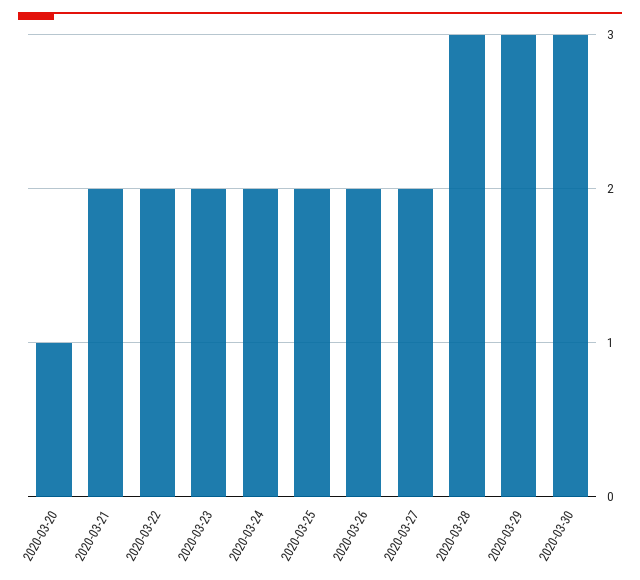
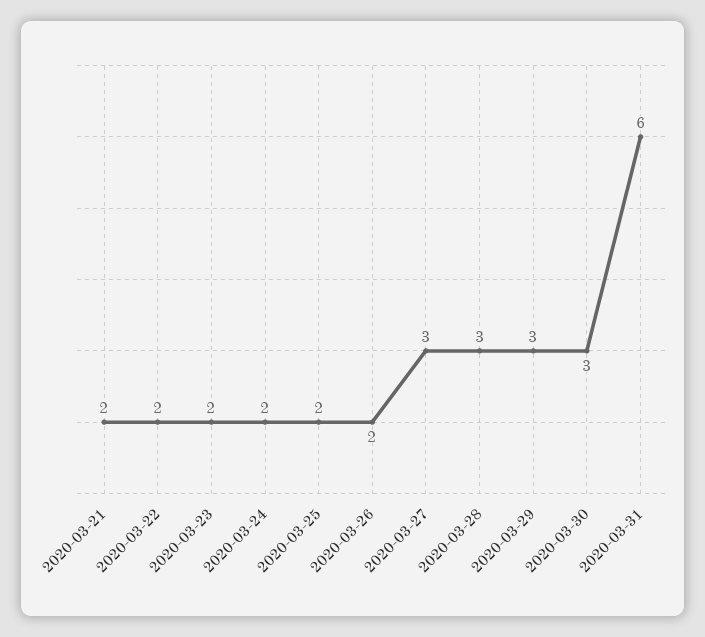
2020-03-20: 1 -> none
2020-03-27: 2 -> 3
2020-03-31: none -> 6

